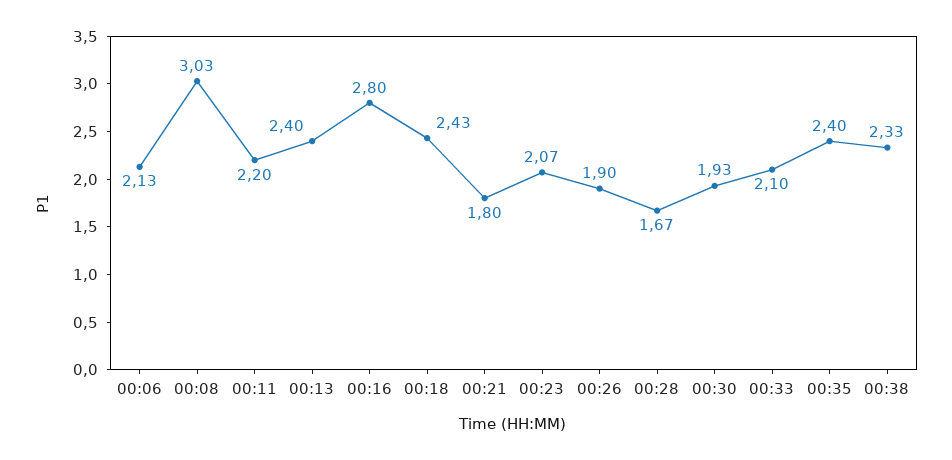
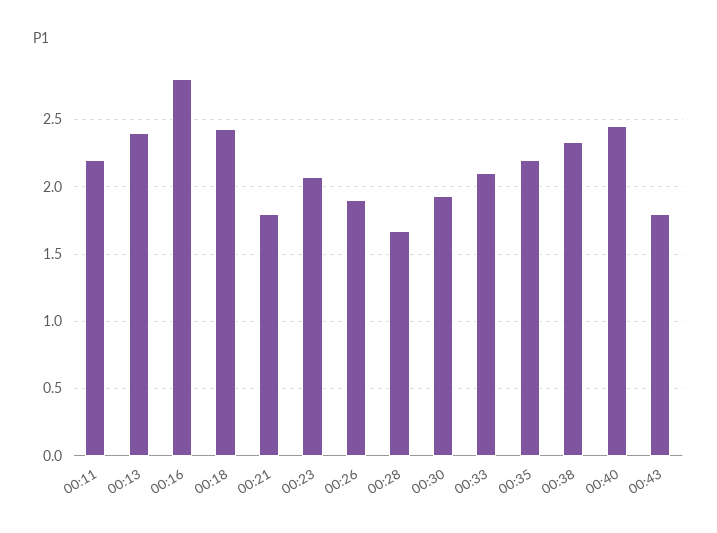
00:06: 2.13 -> none
00:08: 3.03 -> none
00:35: 2.4 -> 2.2
00:40: none -> 2.45
00:43: none -> 1.8

